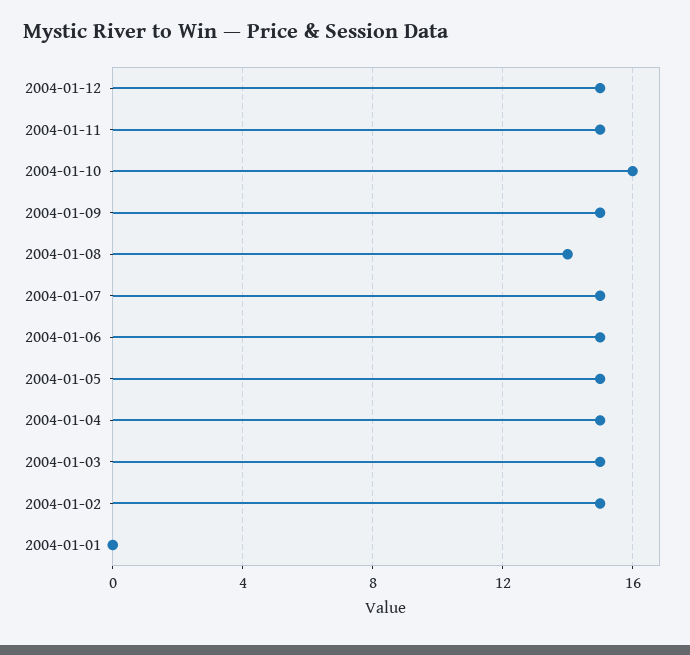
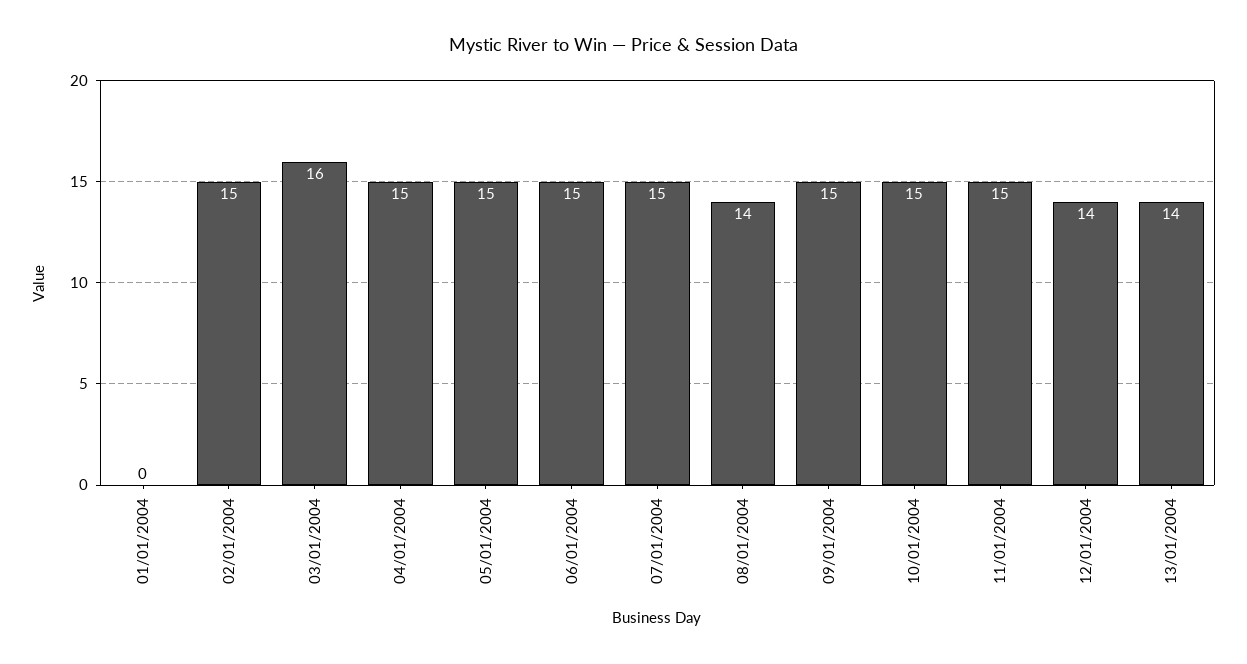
2004-01-12: 15 -> 14
2004-01-10: 16 -> 15
2004-01-03: 15 -> 16
13/01/2004: none -> 14

